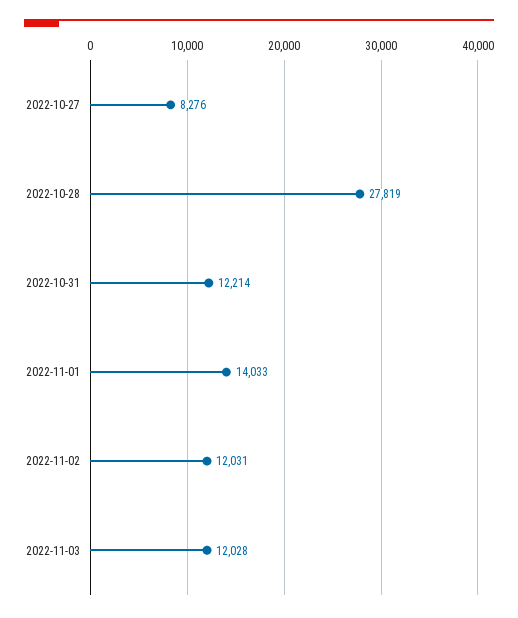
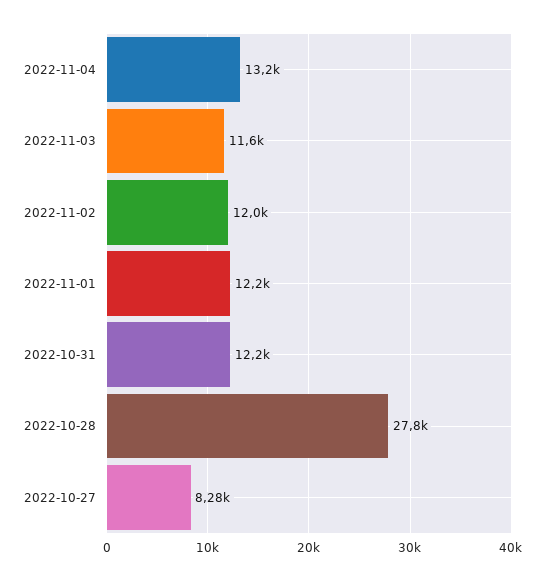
2022-11-01: 14033 -> 12200
2022-11-03: 12028 -> 11600
2022-11-04: none -> 13200

